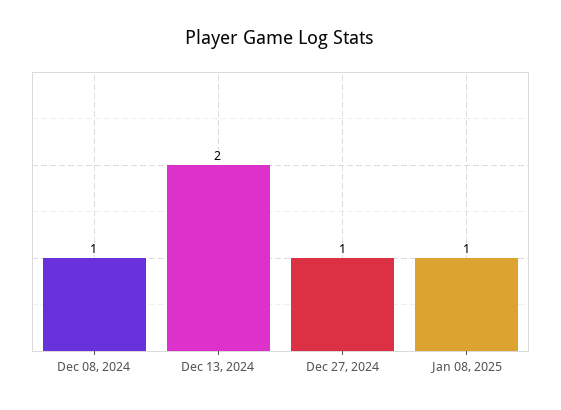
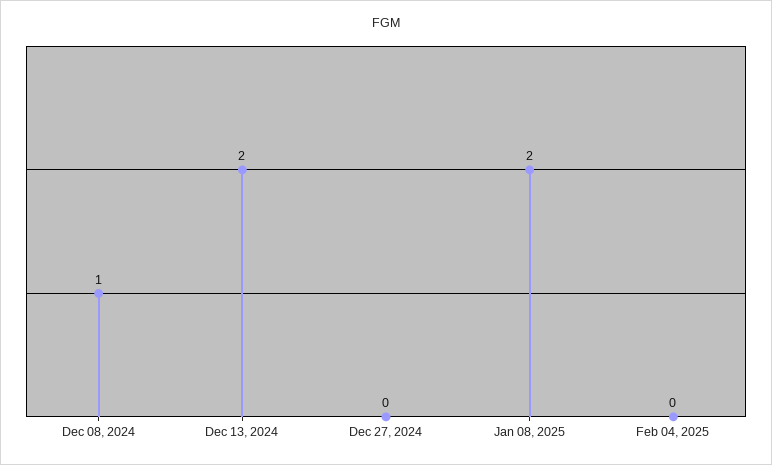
Dec 27, 2024: 1 -> 0
Jan 08, 2025: 1 -> 2
Feb 04, 2025: none -> 0

